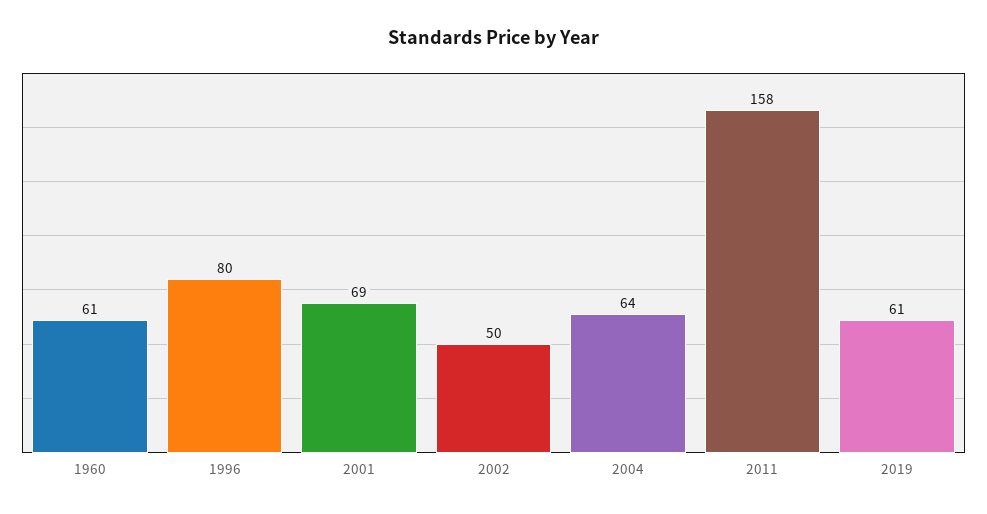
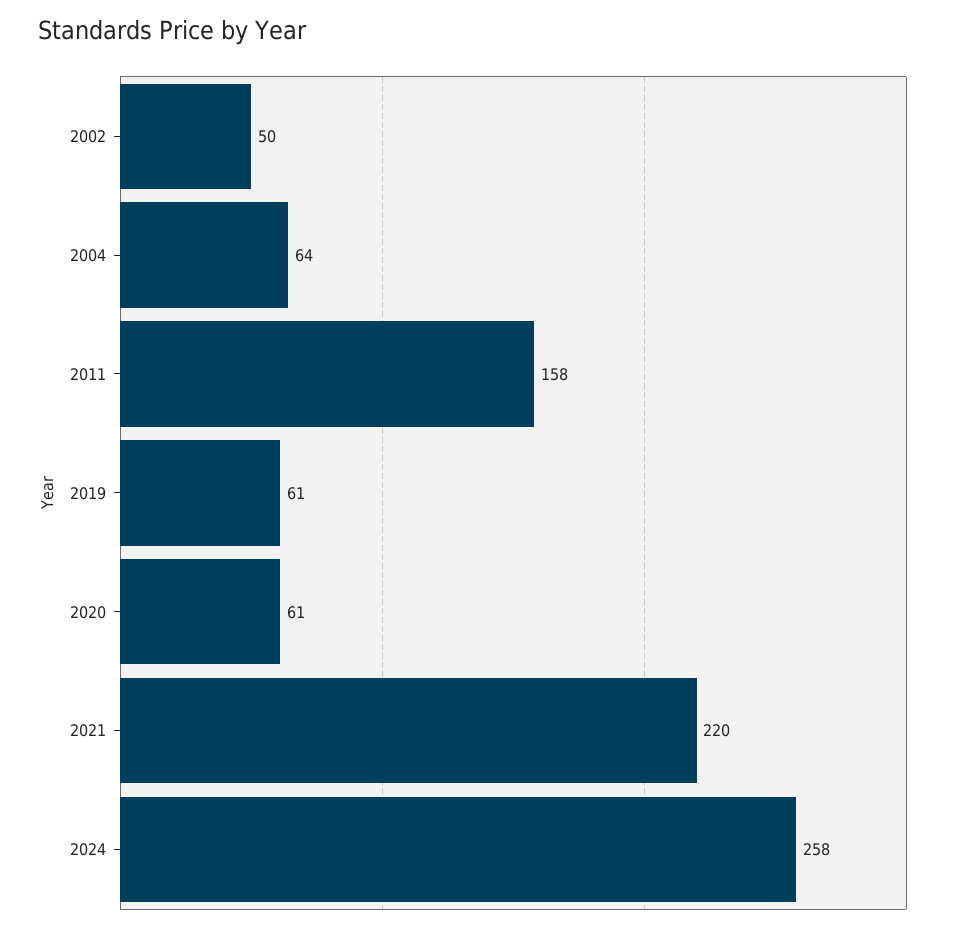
1960: 61 -> none
1996: 80 -> none
2001: 69 -> none
2020: none -> 61
2021: none -> 220
2024: none -> 258

